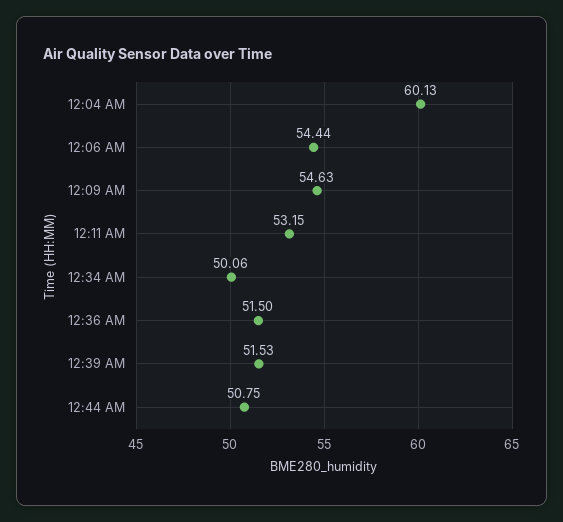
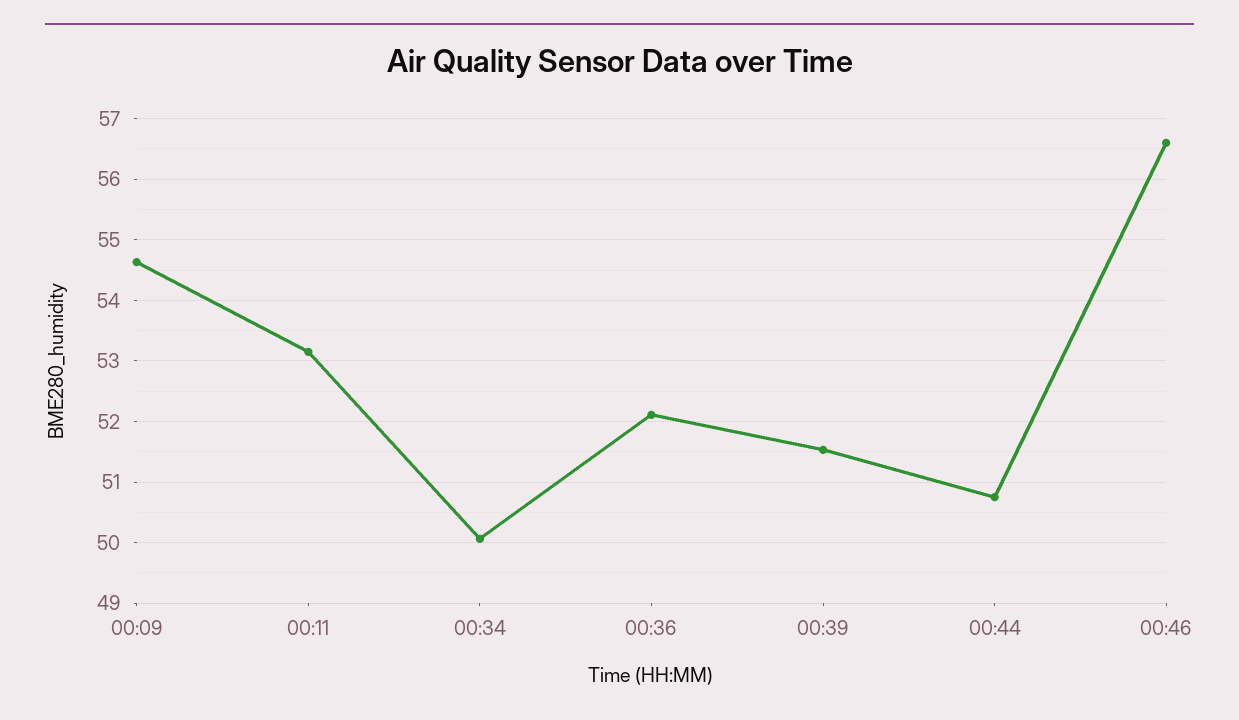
12:04 AM: 60.13 -> none
12:06 AM: 54.44 -> none
12:36 AM: 51.5 -> 52.1
00:46: none -> 56.6

